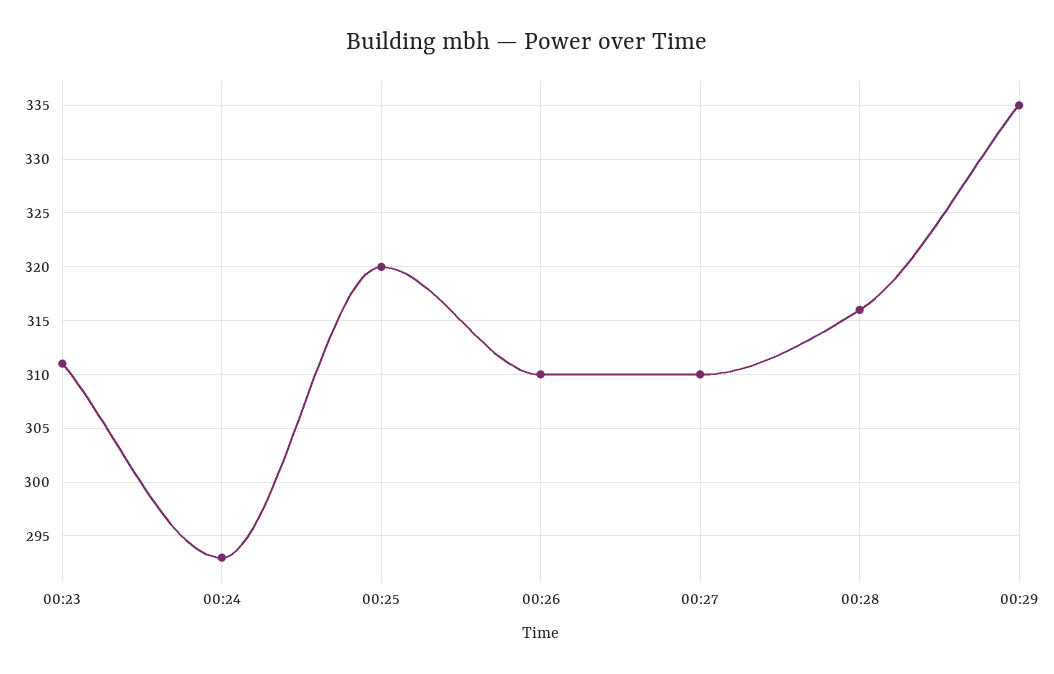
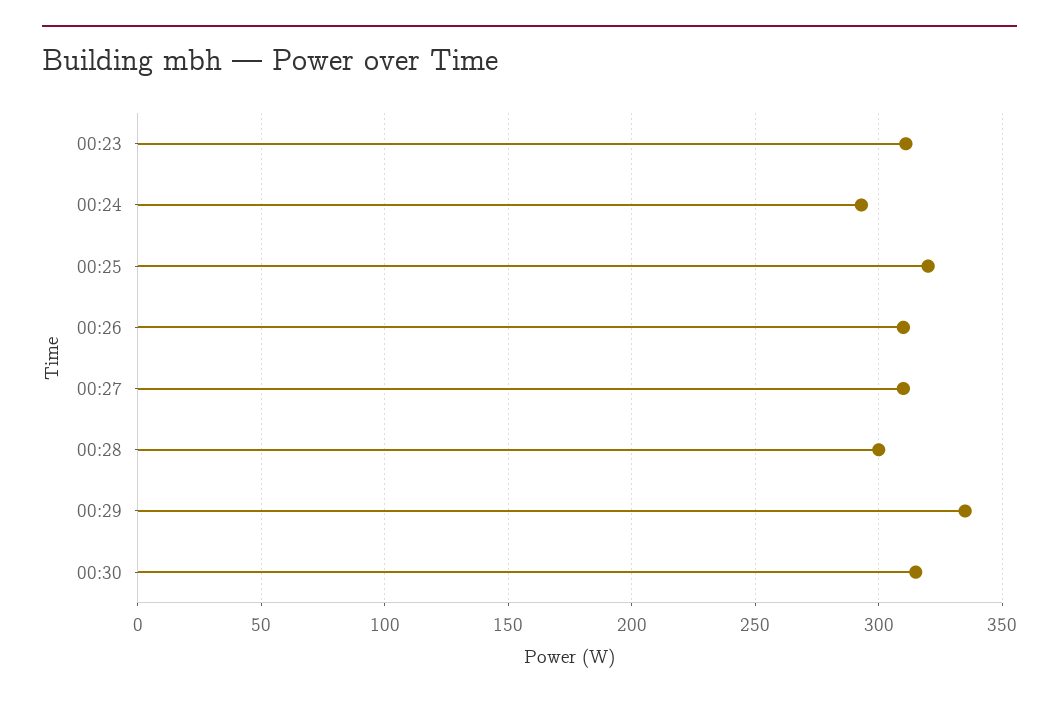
00:28: 316 -> 300
00:30: none -> 315

